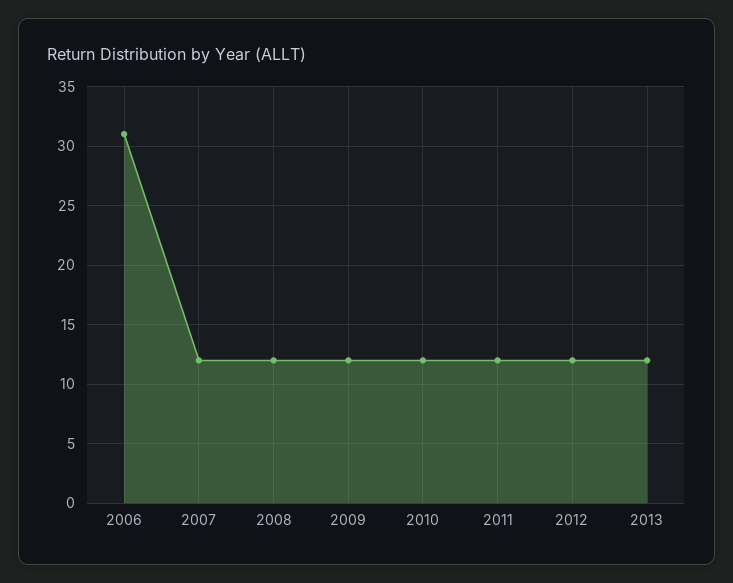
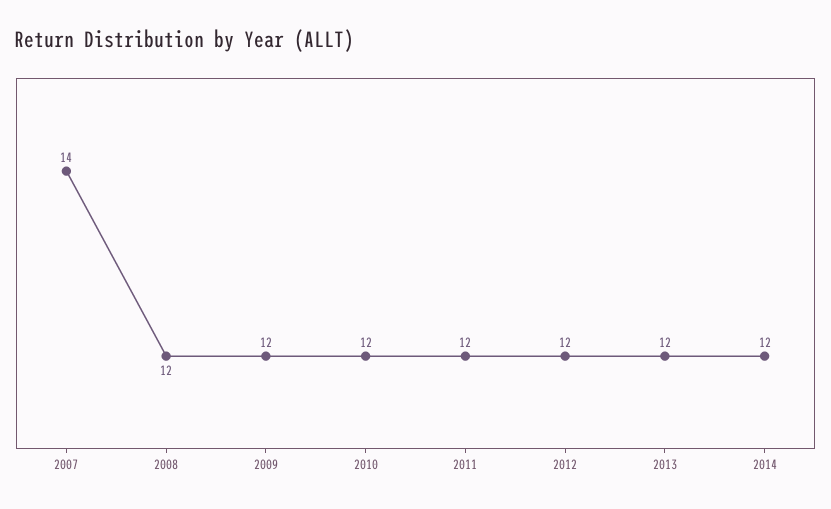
2006: 31 -> none
2007: 12 -> 14
2014: none -> 12

